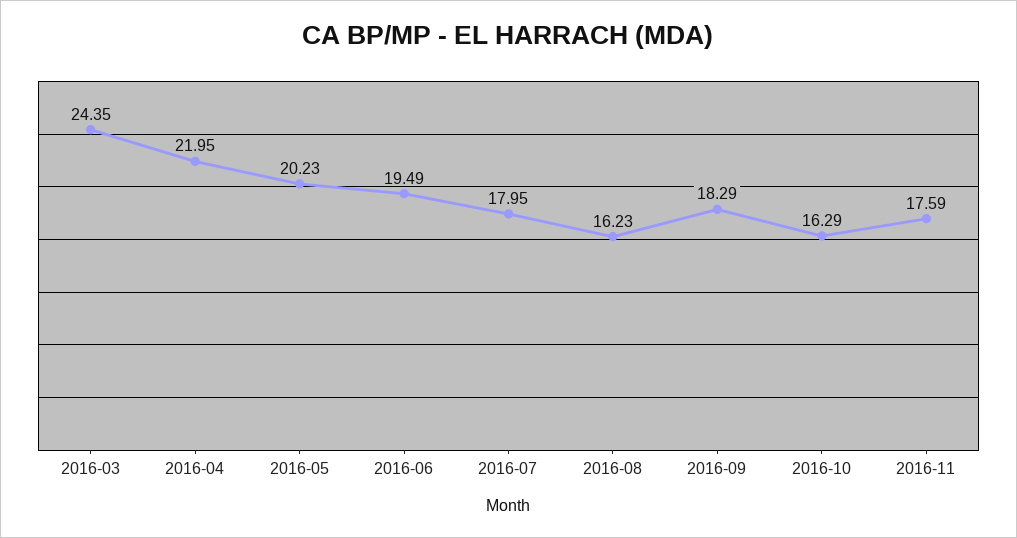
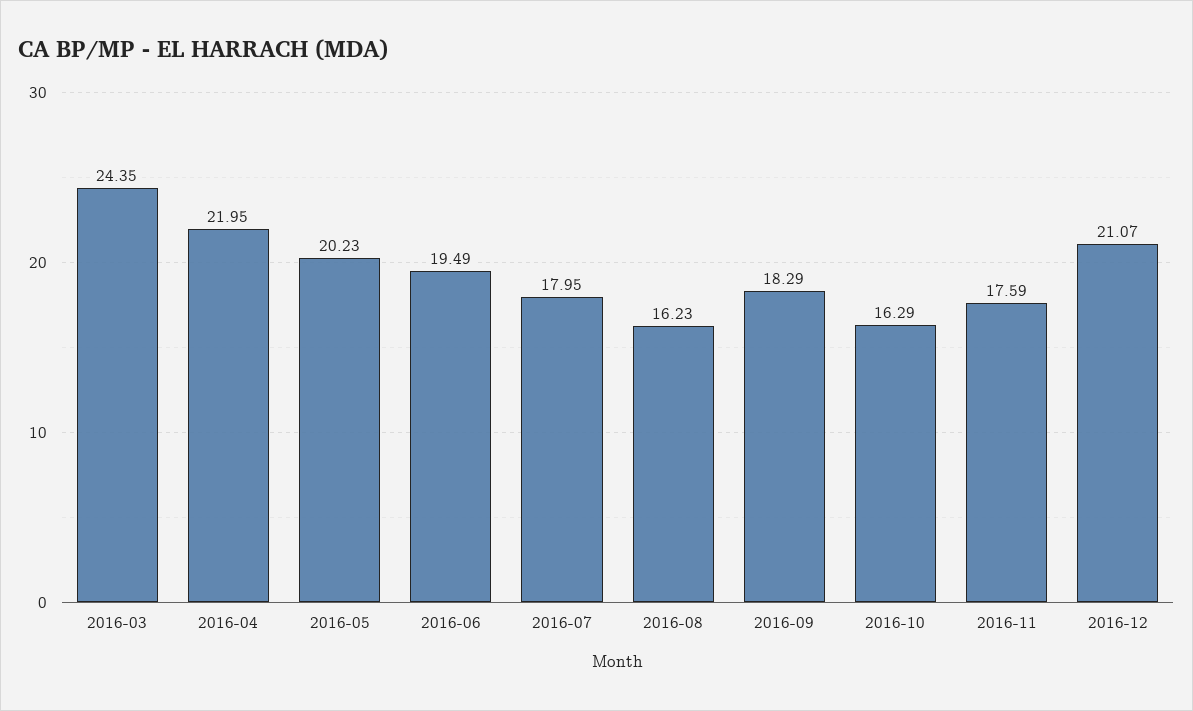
2016-12: none -> 21.07

